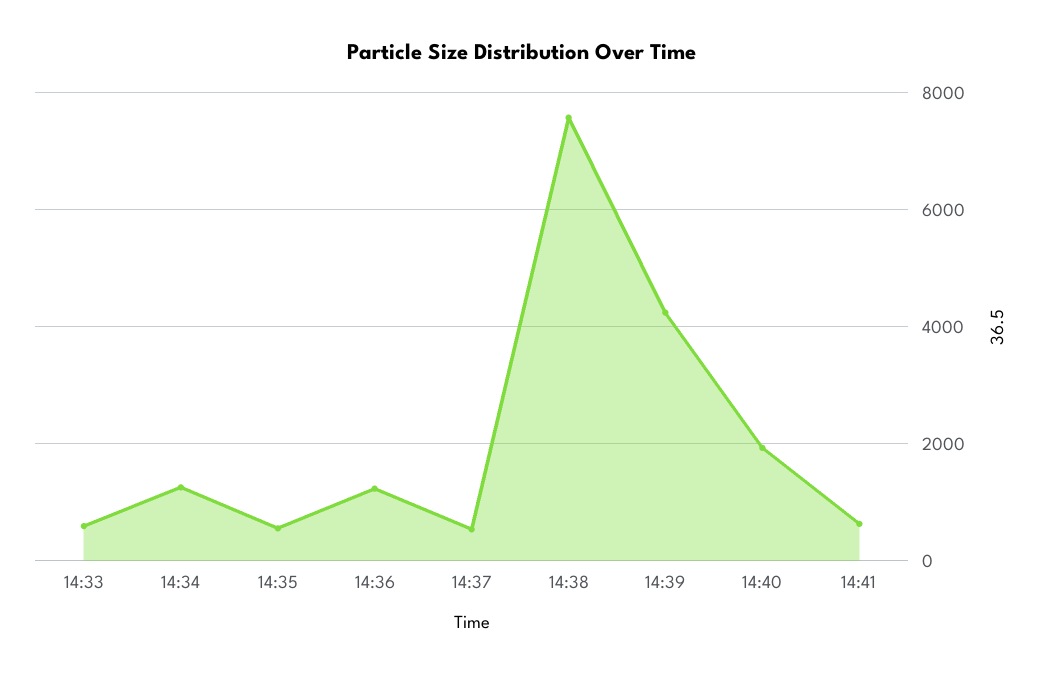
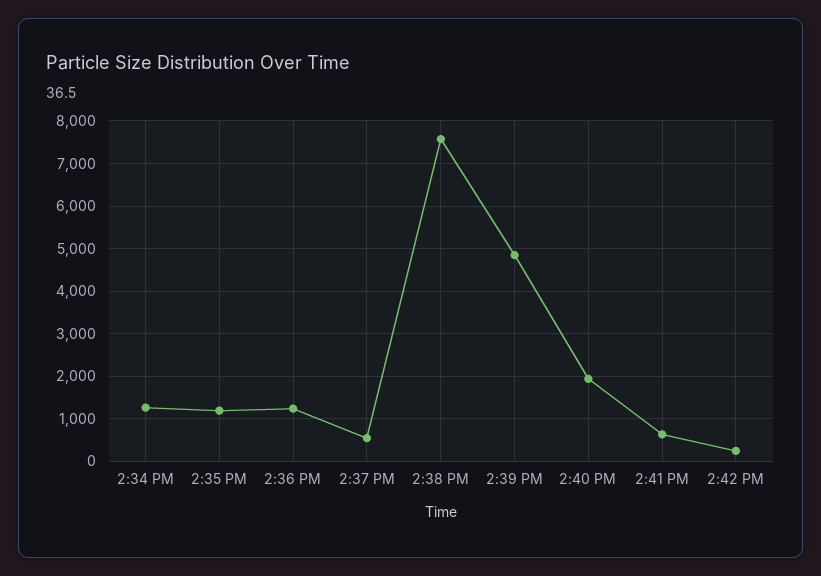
14:33: 600 -> none
14:35: 600 -> 1200
14:39: 4200 -> 4800
2:42 PM: none -> 200

